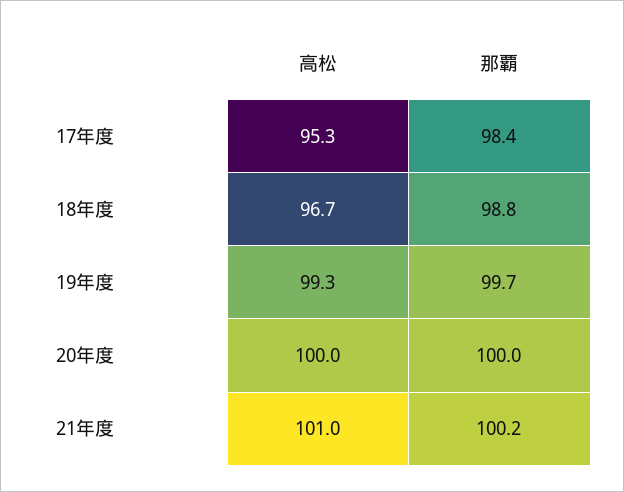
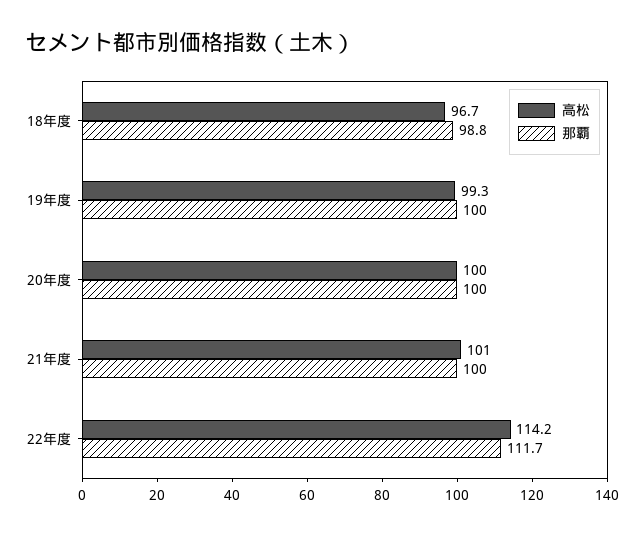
高松, 17年度: 95.3 -> none
那覇, 17年度: 98.4 -> none
那覇, 19年度: 99.7 -> 100
那覇, 21年度: 100.2 -> 100
高松, 22年度: none -> 114.2
那覇, 22年度: none -> 111.7

